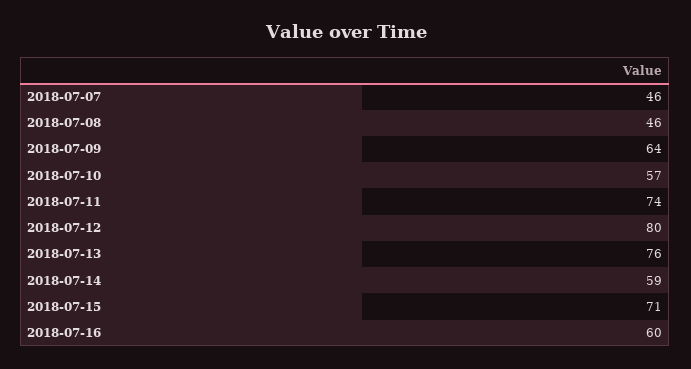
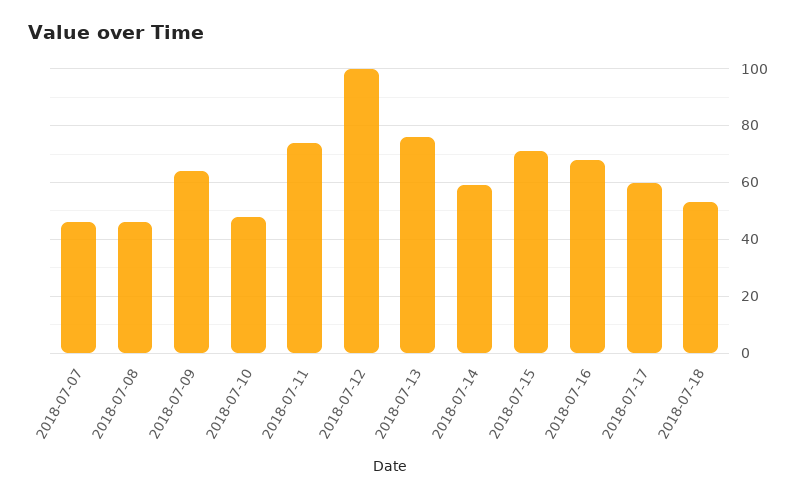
2018-07-10: 57 -> 47.5
2018-07-12: 80 -> 100
2018-07-16: 60 -> 67.5
2018-07-17: none -> 60
2018-07-18: none -> 52.5

